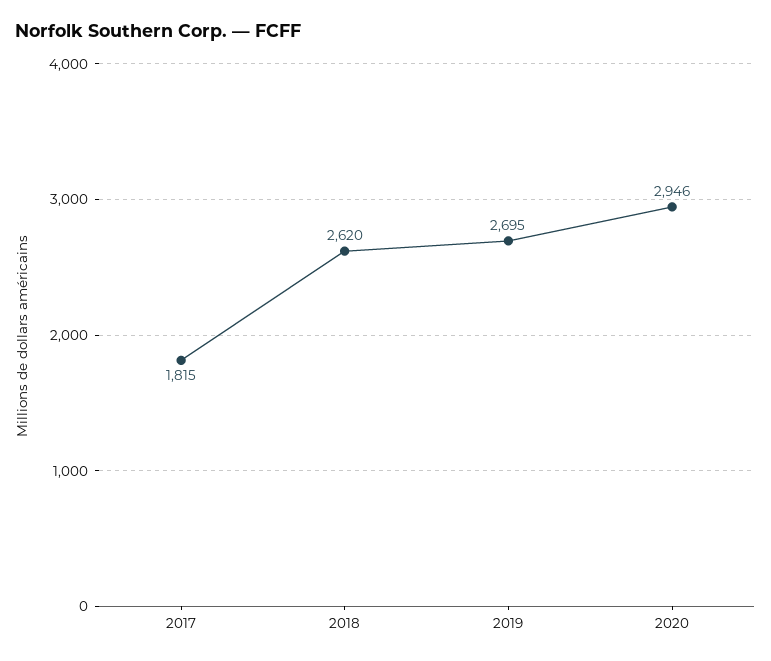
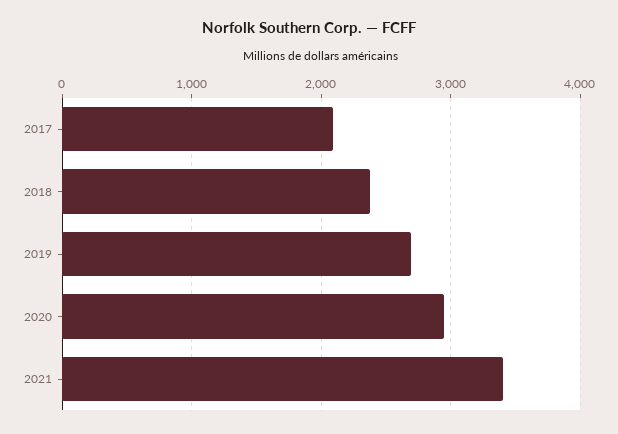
2017: 1815 -> 2100
2018: 2620 -> 2400
2021: none -> 3400

